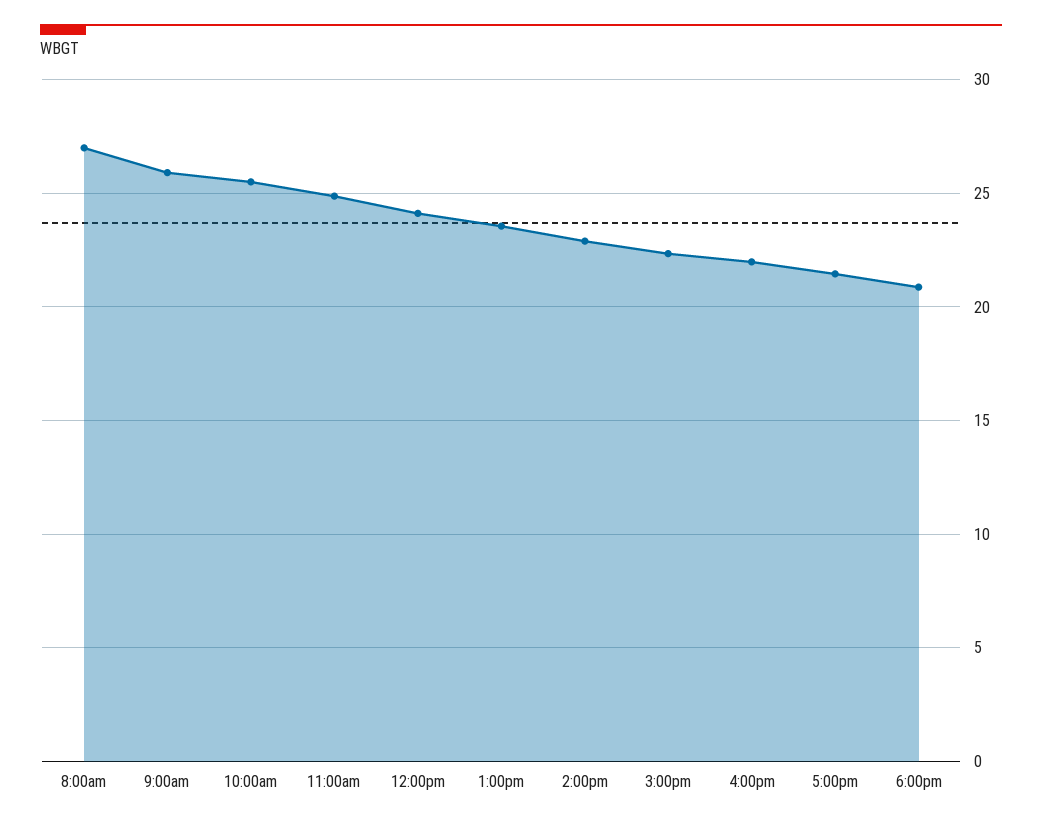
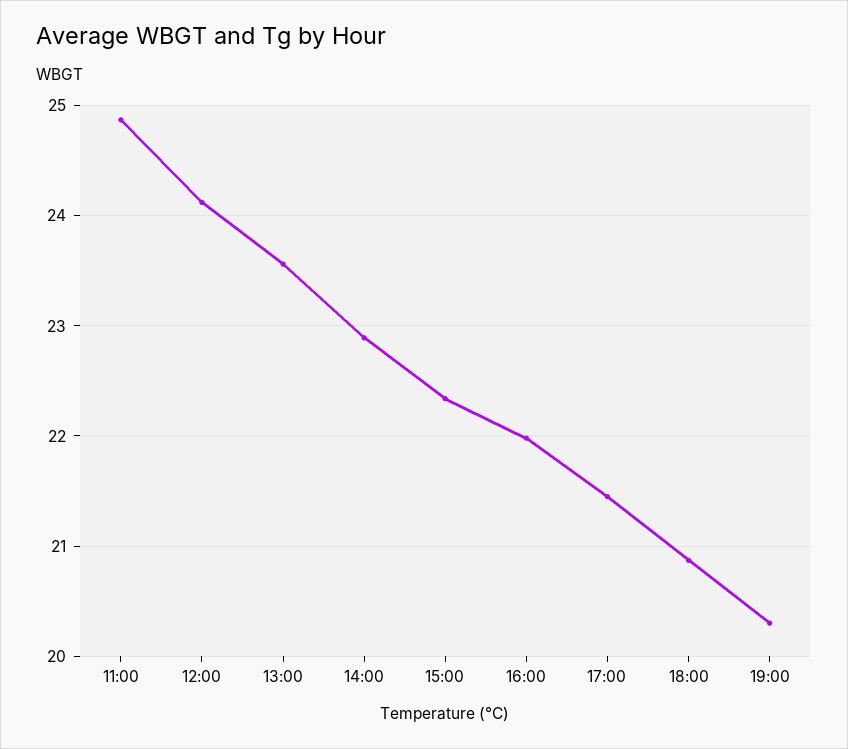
8:00am: 27 -> none
9:00am: 26 -> none
10:00am: 25.5 -> none
19:00: none -> 20.3

